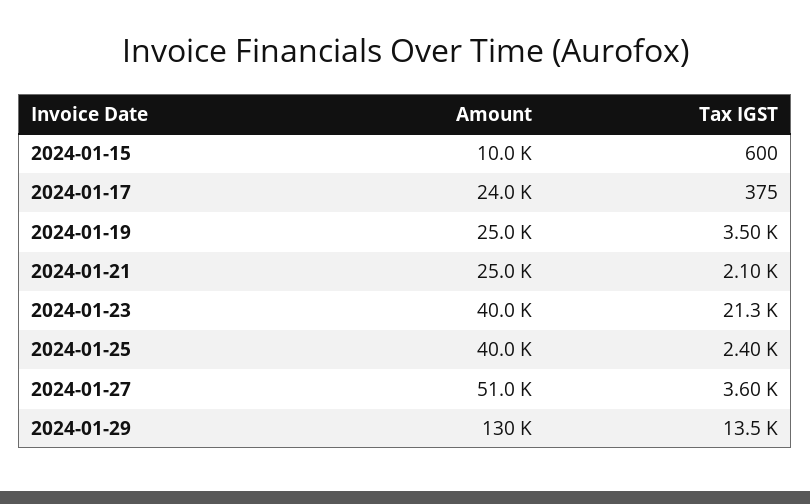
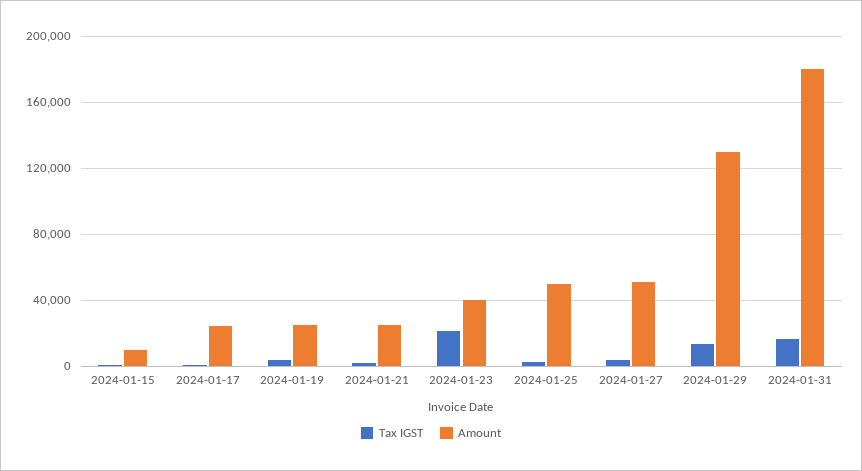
Amount, 2024-01-25: 40000 -> 50000
Tax IGST, 2024-01-31: none -> 15000
Amount, 2024-01-31: none -> 180000

